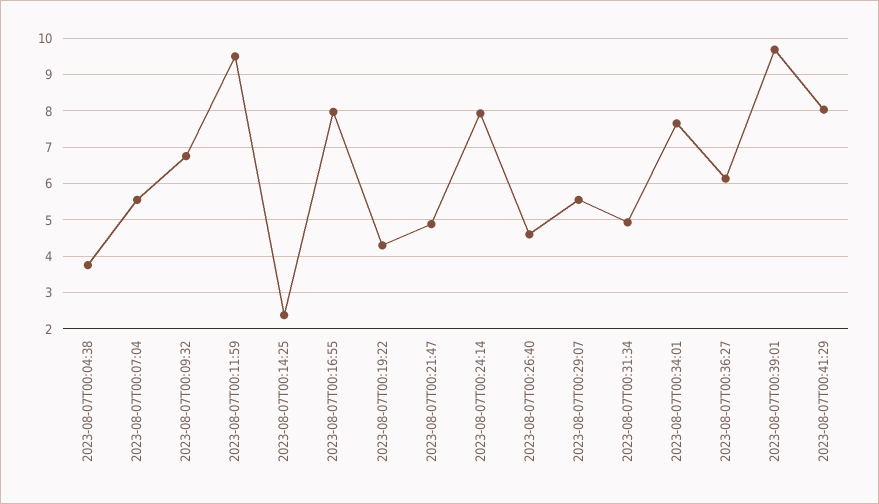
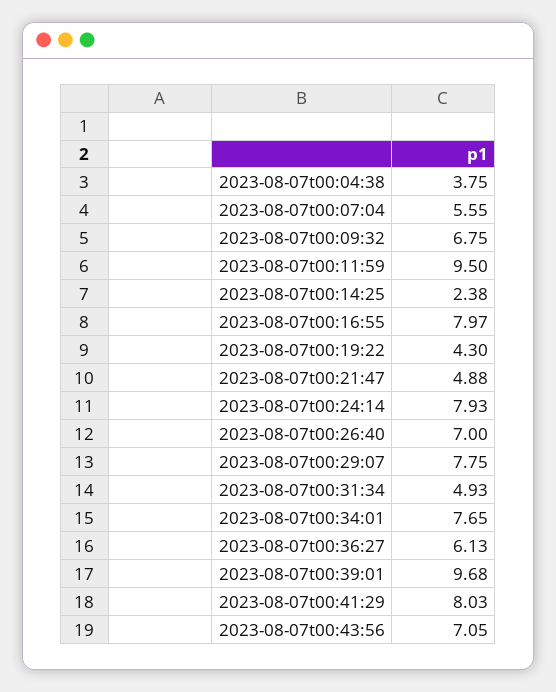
2023-08-07T00:26:40: 4.6 -> 7
2023-08-07T00:29:07: 5.6 -> 7.75
2023-08-07t00:43:56: none -> 7.05

